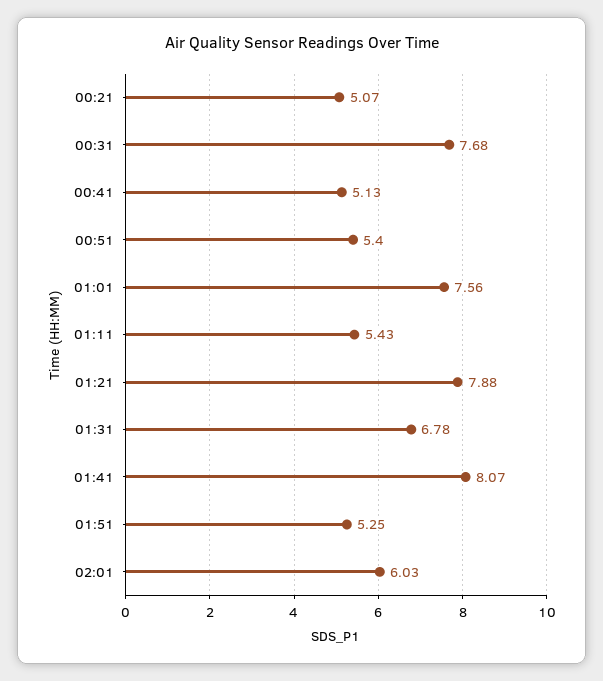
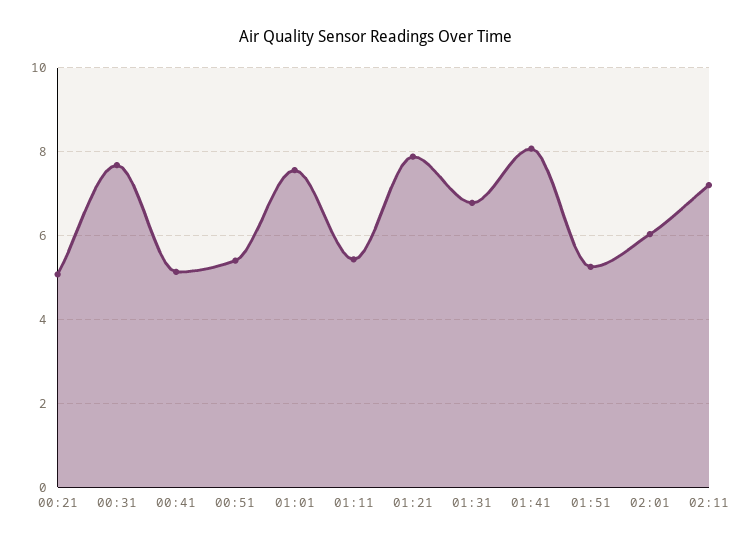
02:11: none -> 7.2

